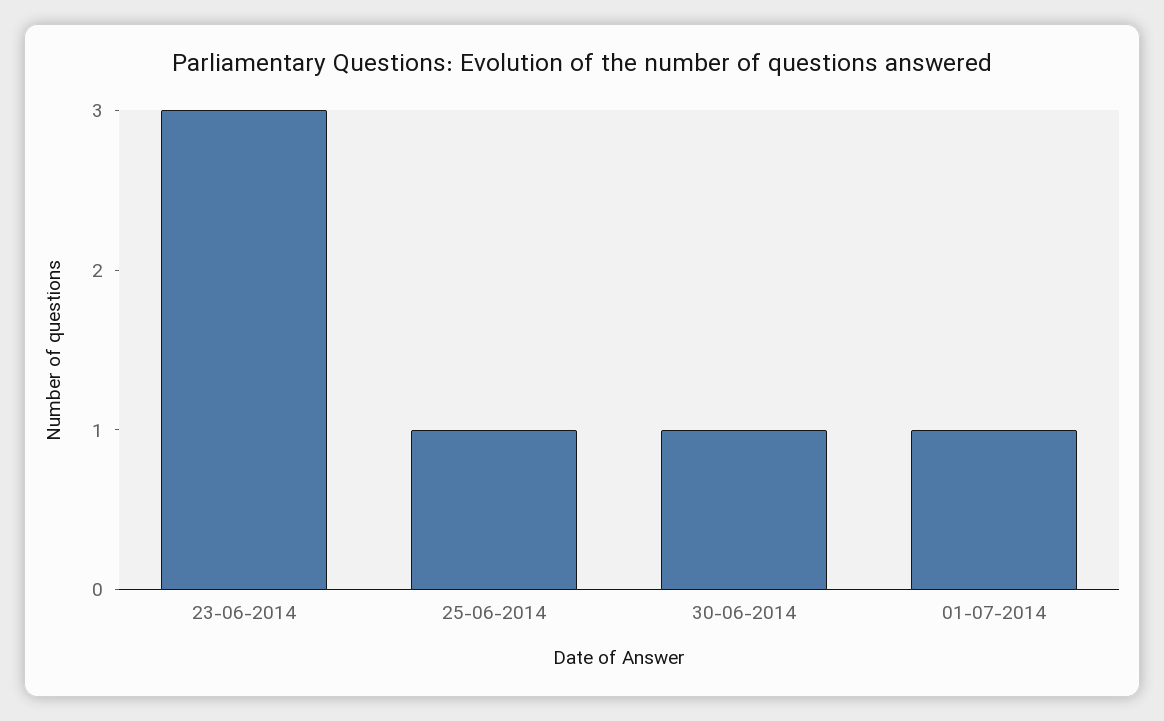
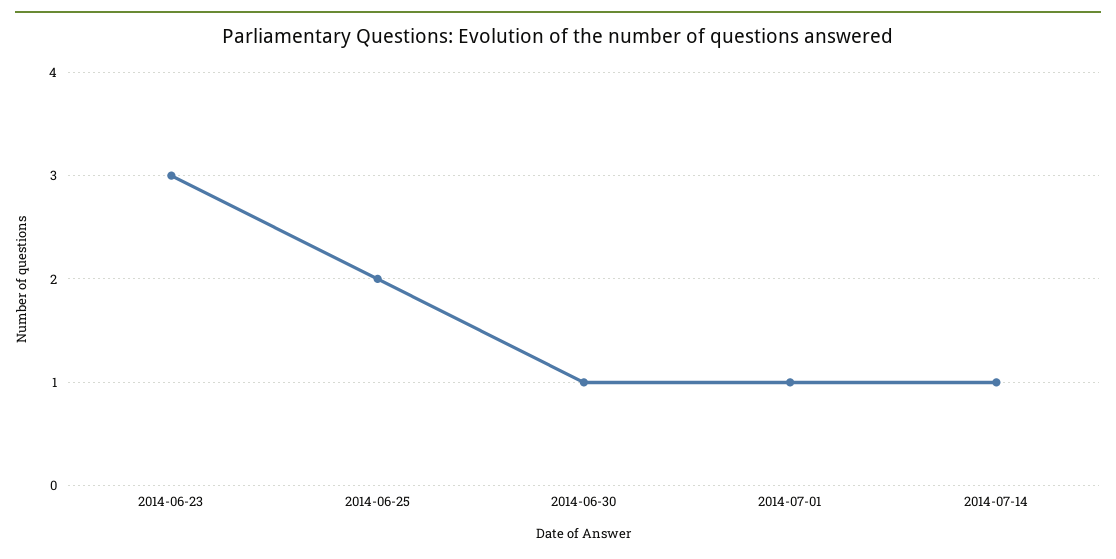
25-06-2014: 1 -> 2
2014-07-14: none -> 1

